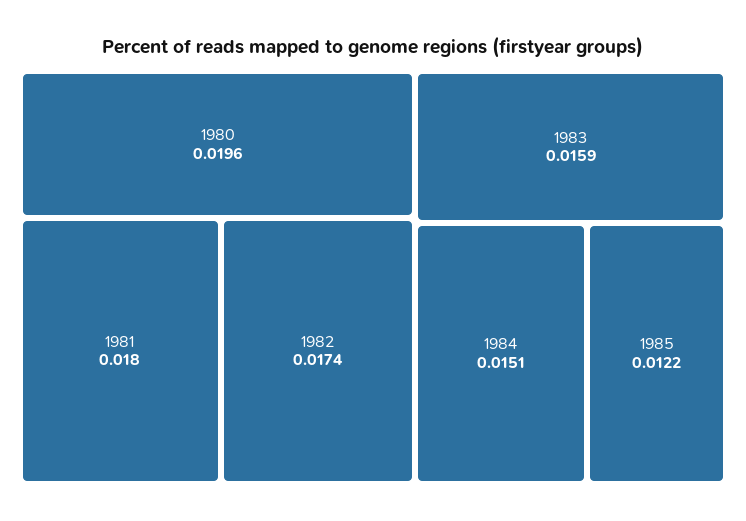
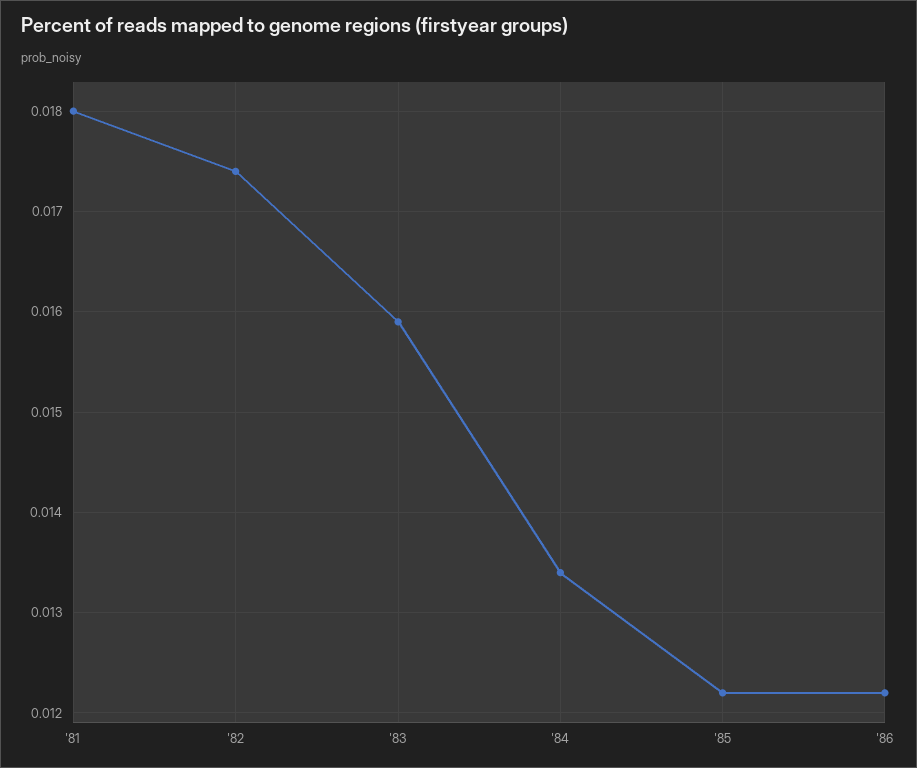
1980: 0.0196 -> none
1984: 0.0151 -> 0.0134
'86: none -> 0.0122

